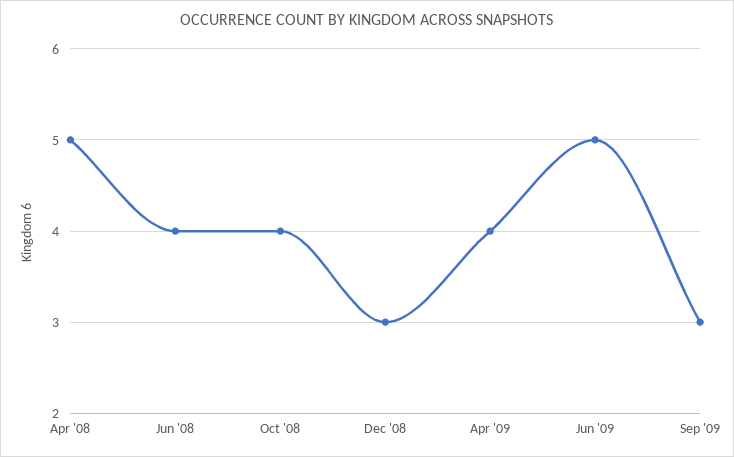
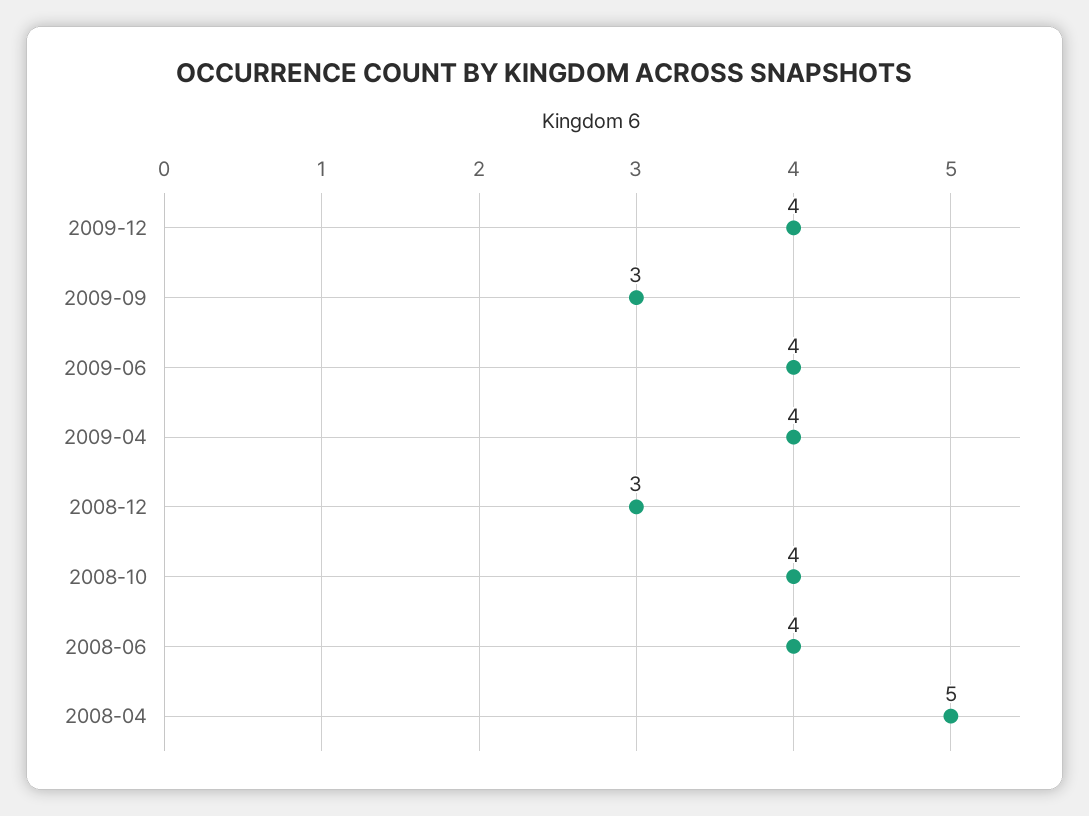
Jun '09: 5 -> 4
2009-12: none -> 4

